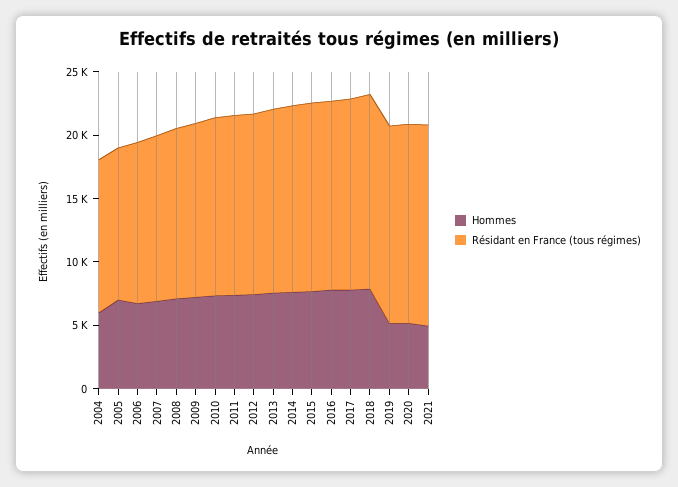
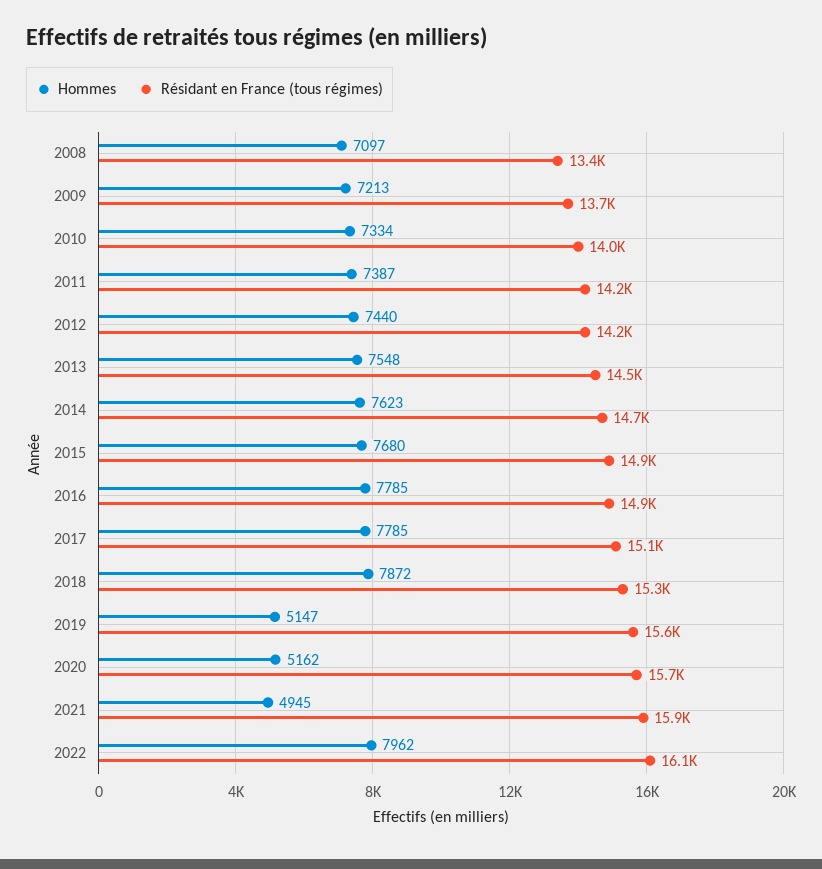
Hommes, 2004: 6000 -> none
Résidant en France (tous régimes), 2004: 12000 -> none
Hommes, 2005: 7000 -> none
Résidant en France (tous régimes), 2005: 12000 -> none
Hommes, 2006: 7000 -> none
Résidant en France (tous régimes), 2006: 13000 -> none
Hommes, 2007: 7000 -> none
Résidant en France (tous régimes), 2007: 13000 -> none
Hommes, 2022: none -> 7962
Résidant en France (tous régimes), 2022: none -> 16100

